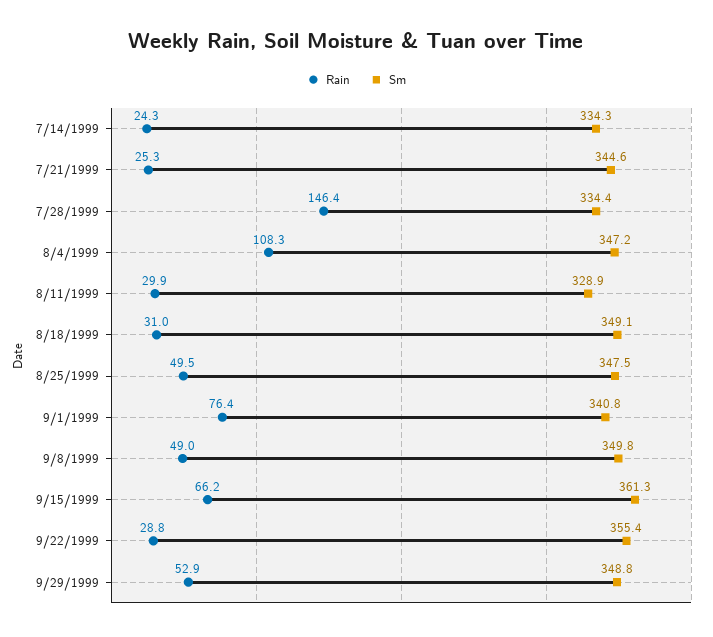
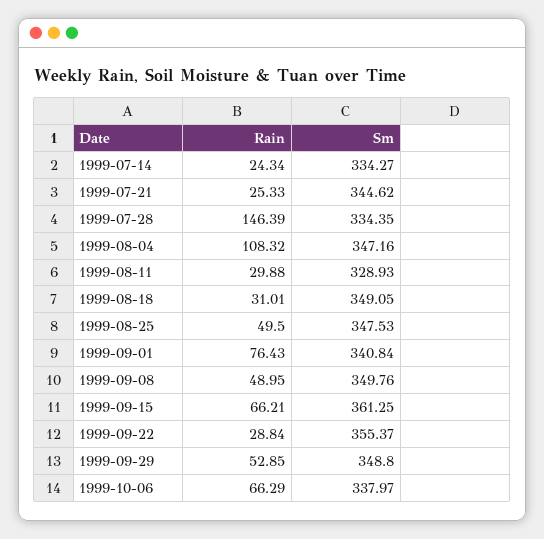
Rain, 1999-10-06: none -> 66.29
Sm, 1999-10-06: none -> 337.97

